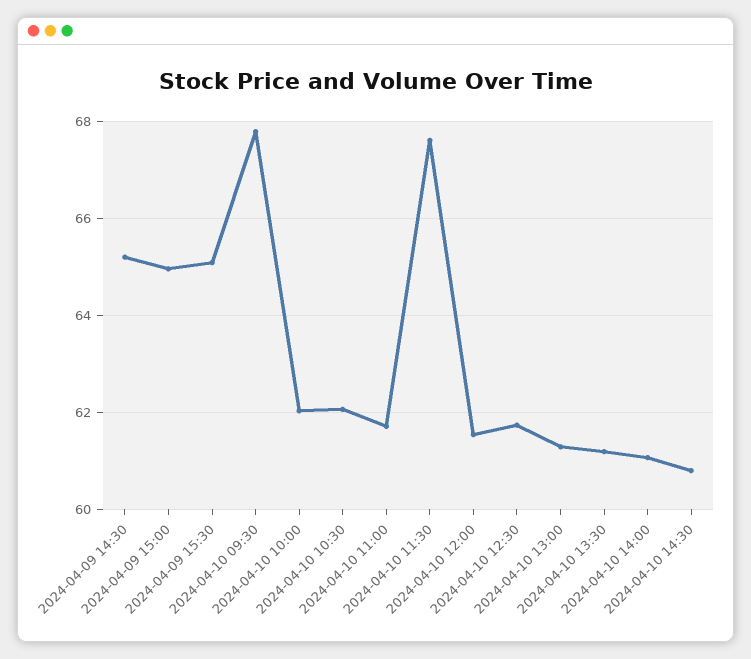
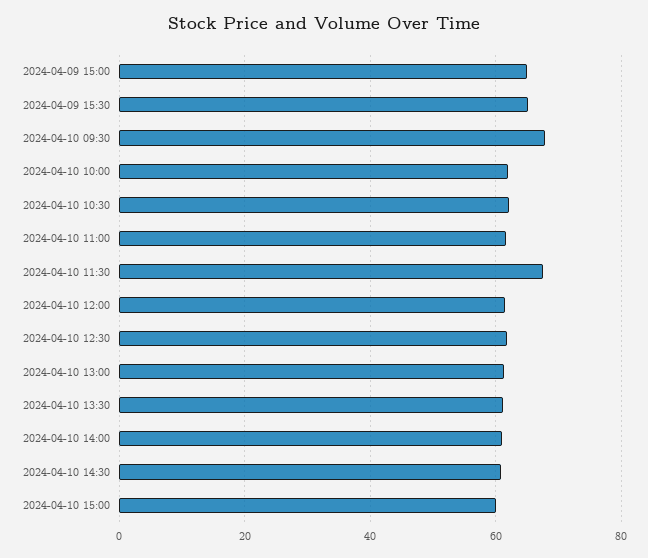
2024-04-09 14:30: 65.2 -> none
2024-04-10 15:00: none -> 60

